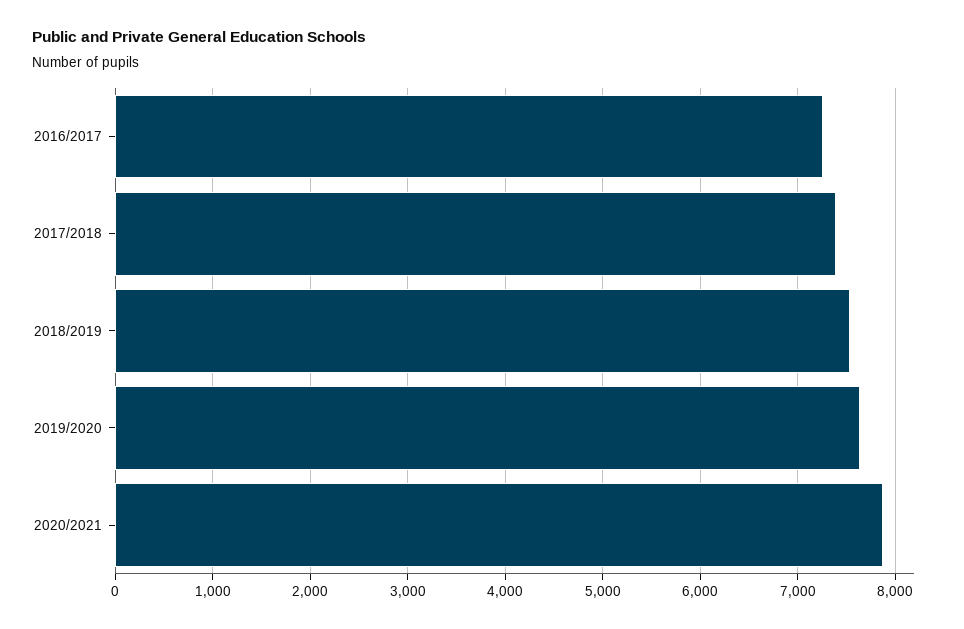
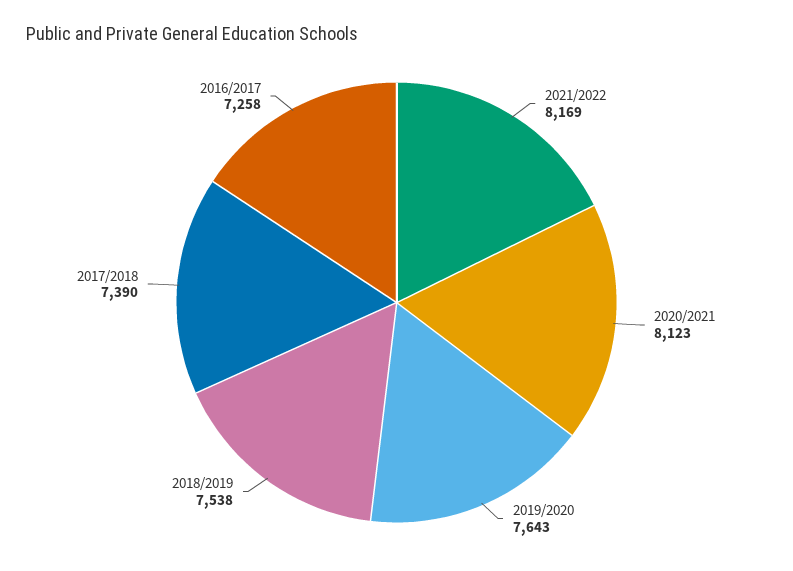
2020/2021: 7900 -> 8123
2021/2022: none -> 8169

